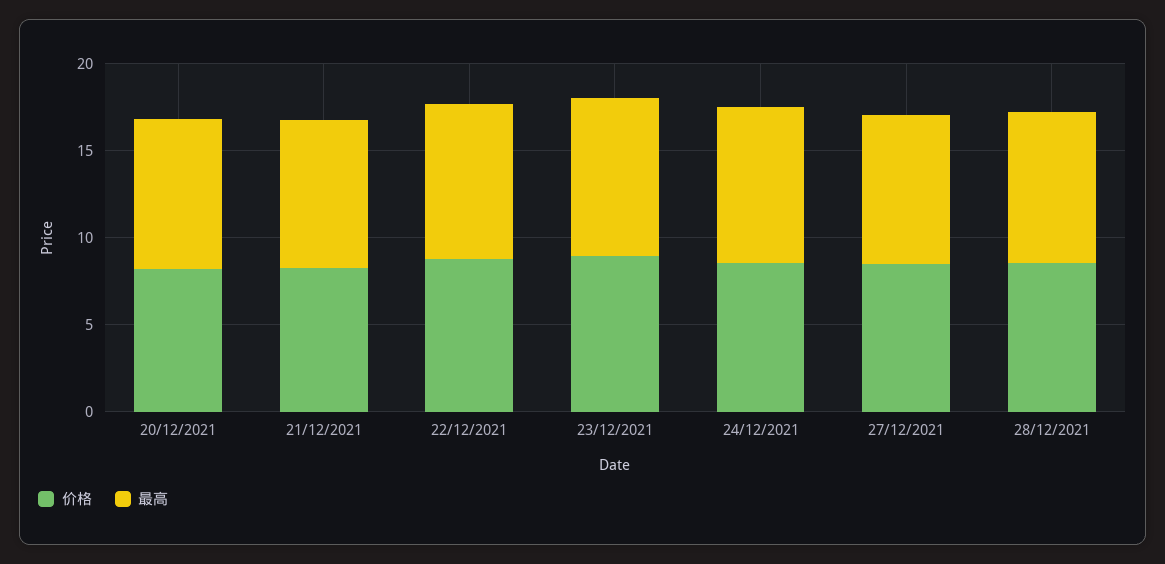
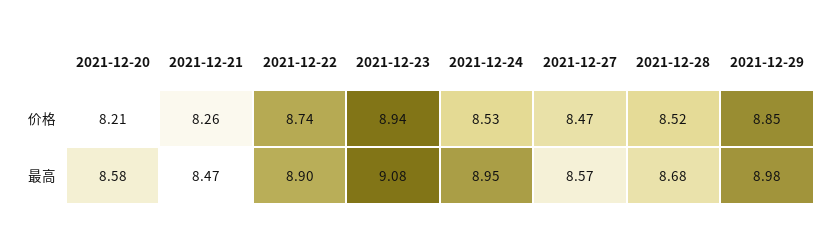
价格, 2021-12-29: none -> 8.85
最高, 2021-12-29: none -> 8.98

